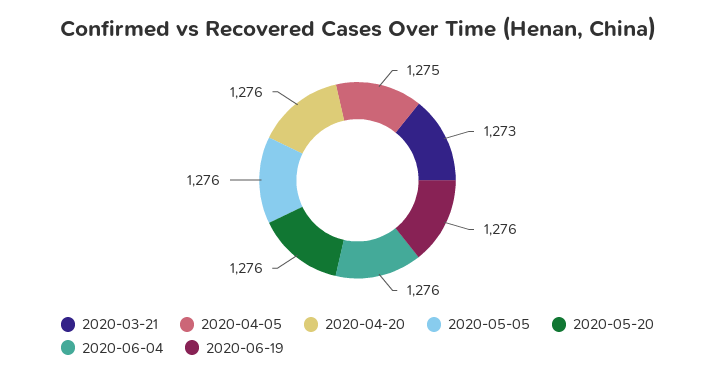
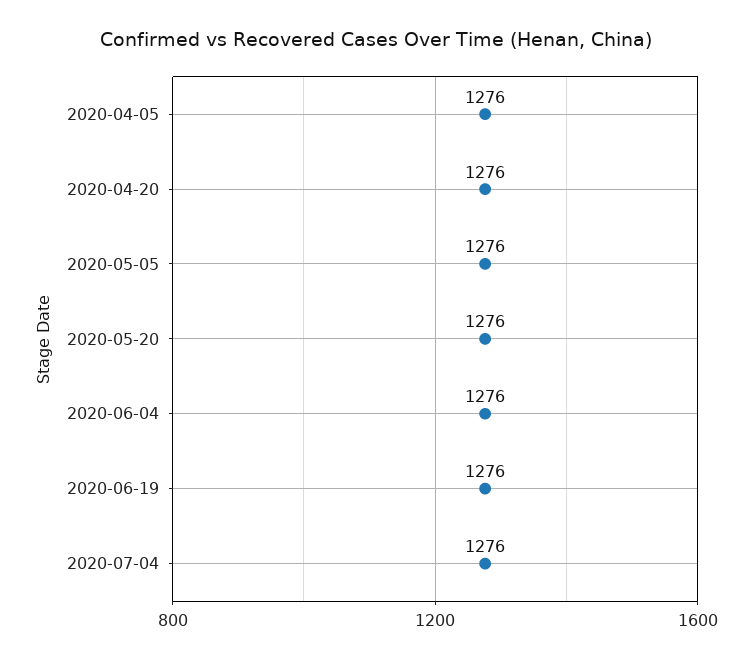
2020-03-21: 1273 -> none
2020-04-05: 1275 -> 1276
2020-07-04: none -> 1276

